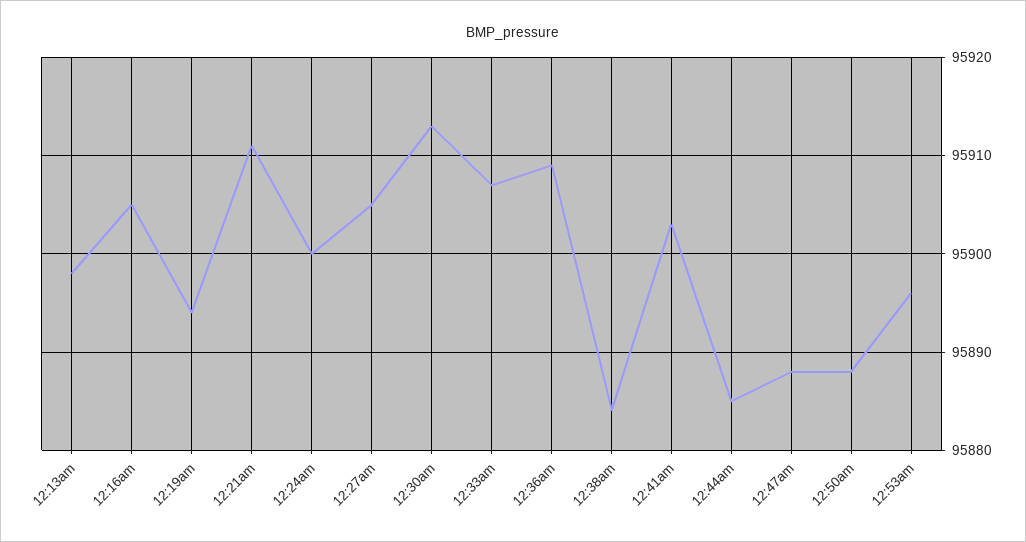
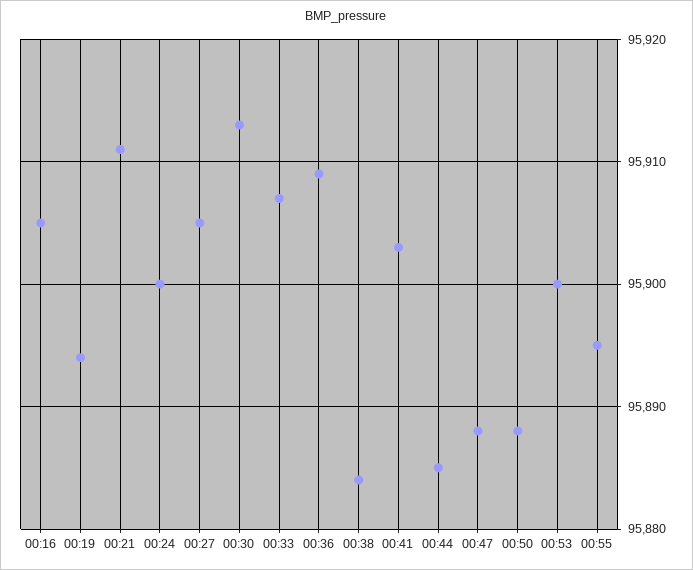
12:13am: 95898 -> none
12:53am: 95896 -> 95900
00:55: none -> 95895

